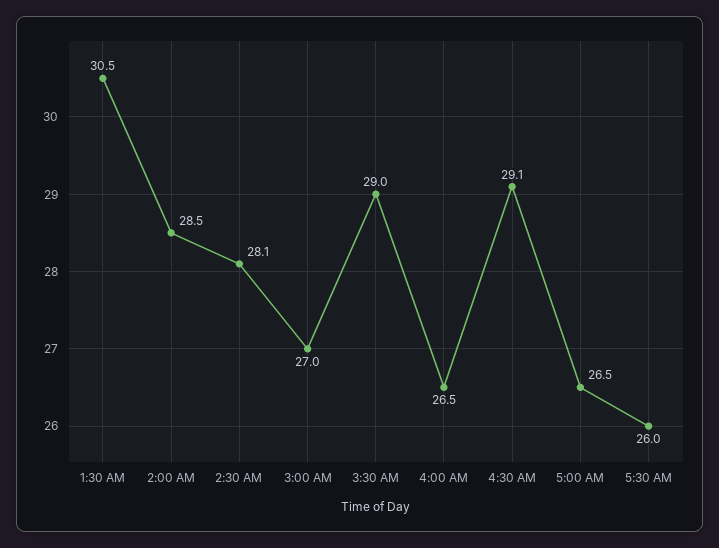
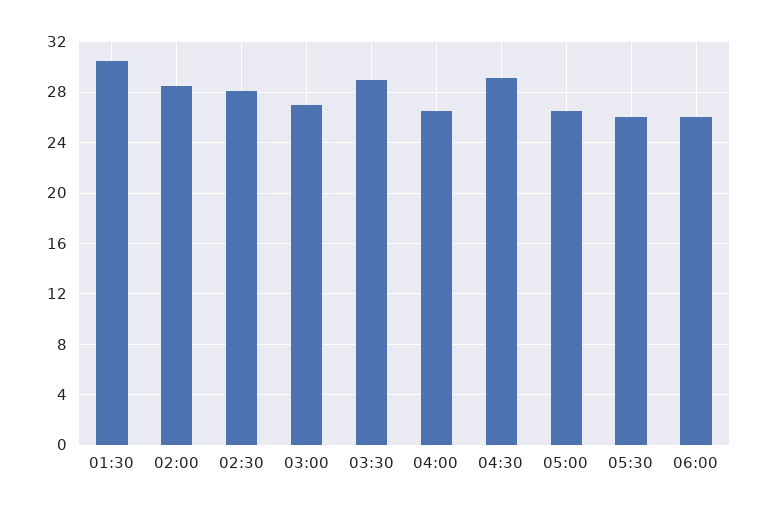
06:00: none -> 26

